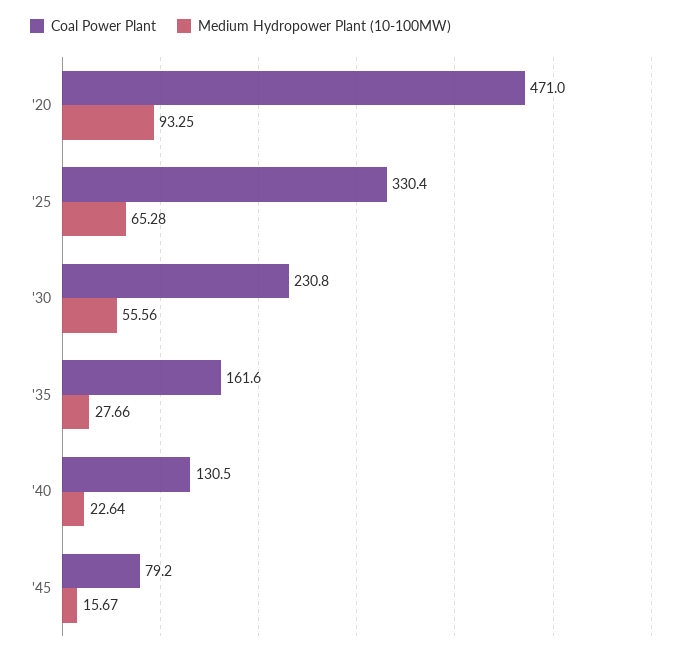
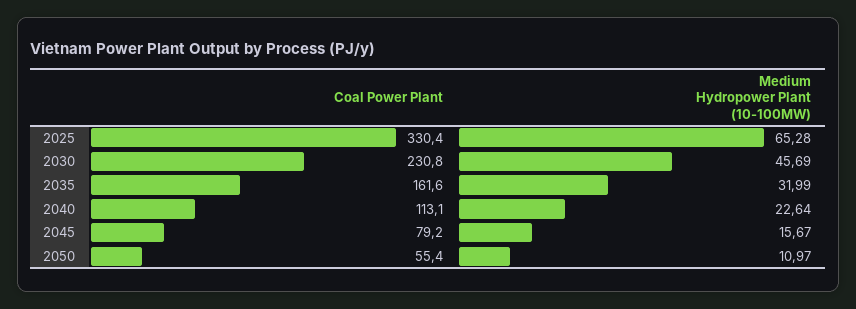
Coal Power Plant, '20: 471 -> none
Medium Hydropower Plant (10-100MW), '20: 93.25 -> none
Medium Hydropower Plant (10-100MW), '30: 55.56 -> 45.69
Medium Hydropower Plant (10-100MW), '35: 27.66 -> 31.99
Coal Power Plant, '40: 130.5 -> 113.1
Coal Power Plant, 2050: none -> 55.4
Medium Hydropower Plant (10-100MW), 2050: none -> 10.97

